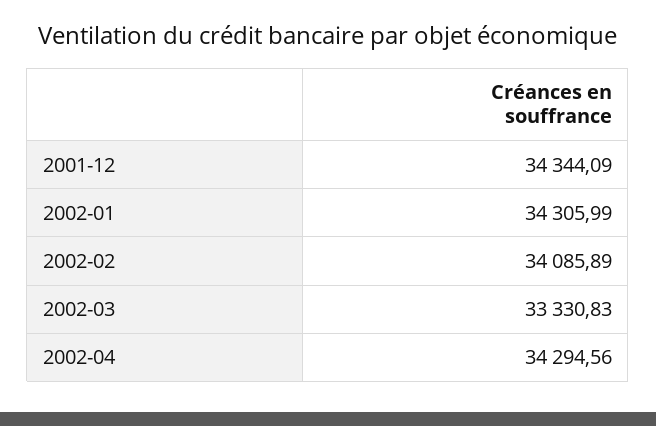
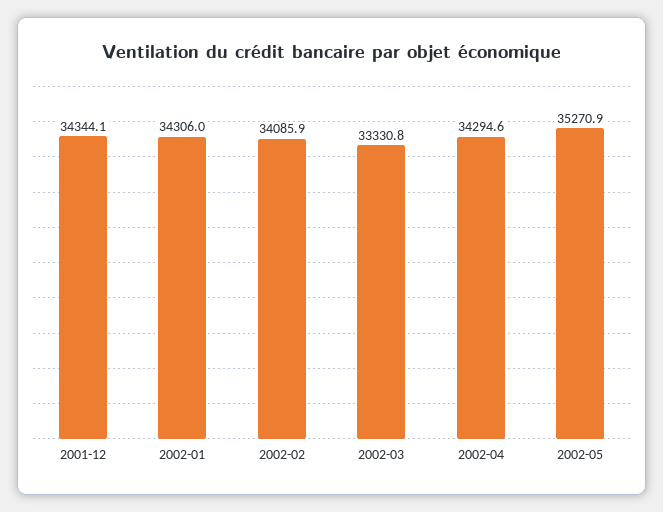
2002-05: none -> 35270.9

